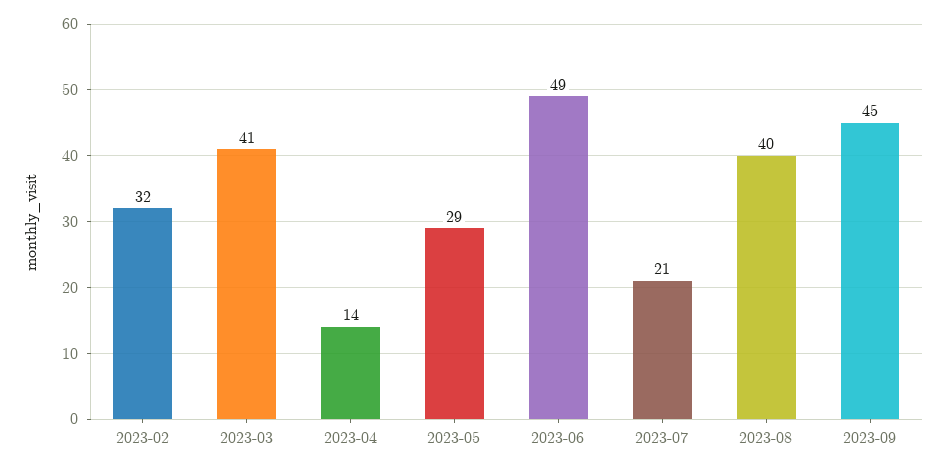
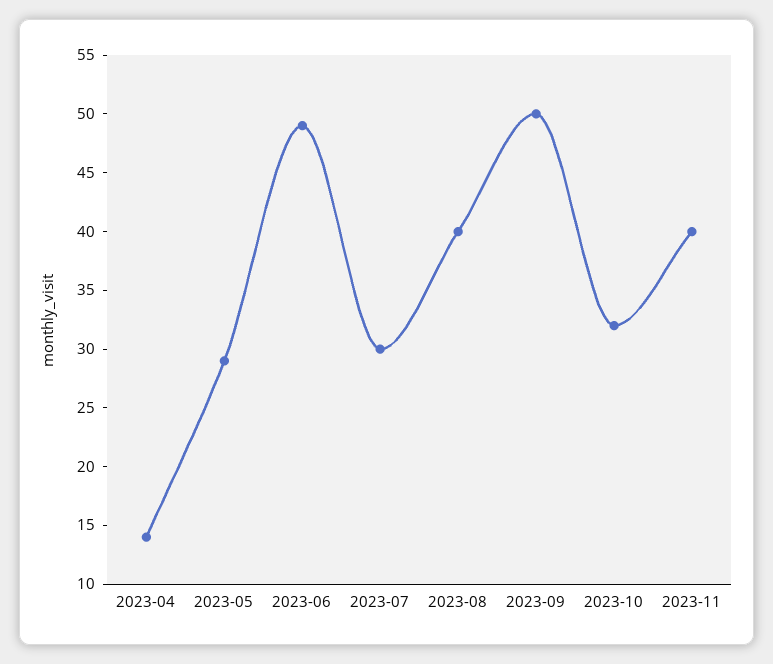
2023-02: 32 -> none
2023-03: 41 -> none
2023-07: 21 -> 30
2023-09: 45 -> 50
2023-10: none -> 32
2023-11: none -> 40

